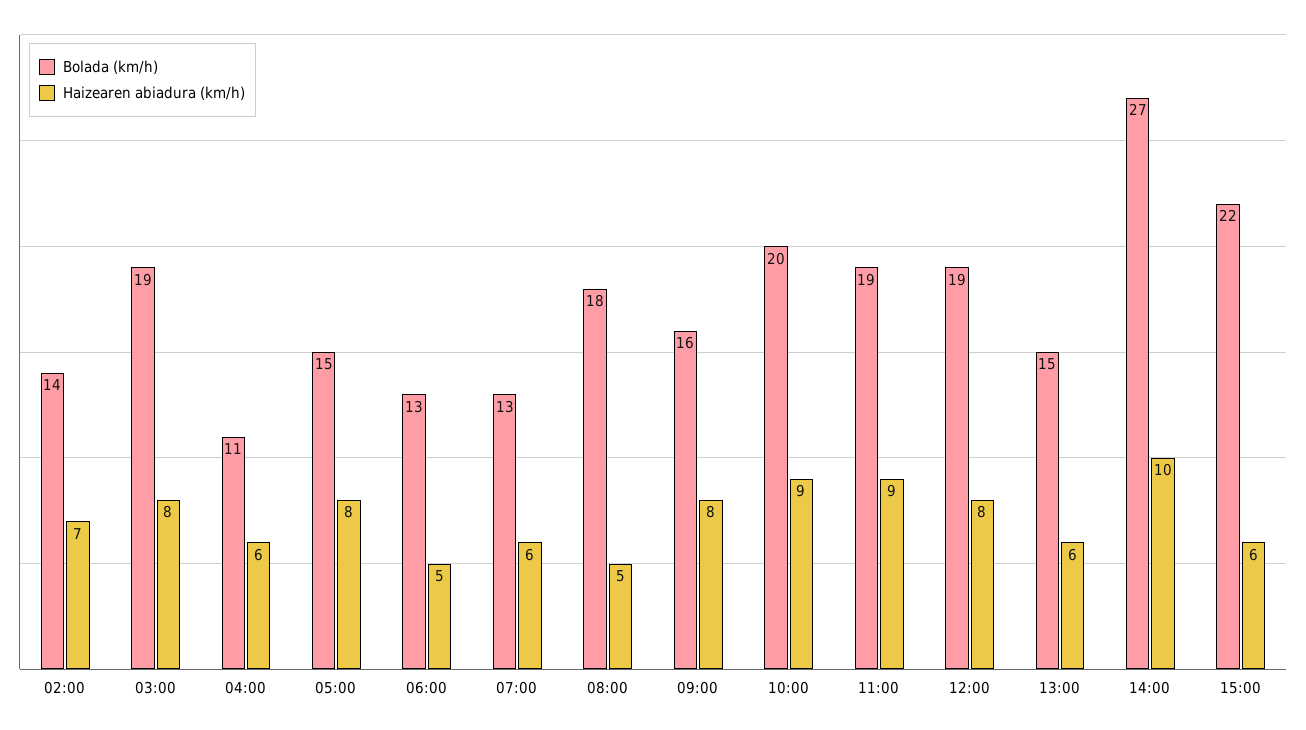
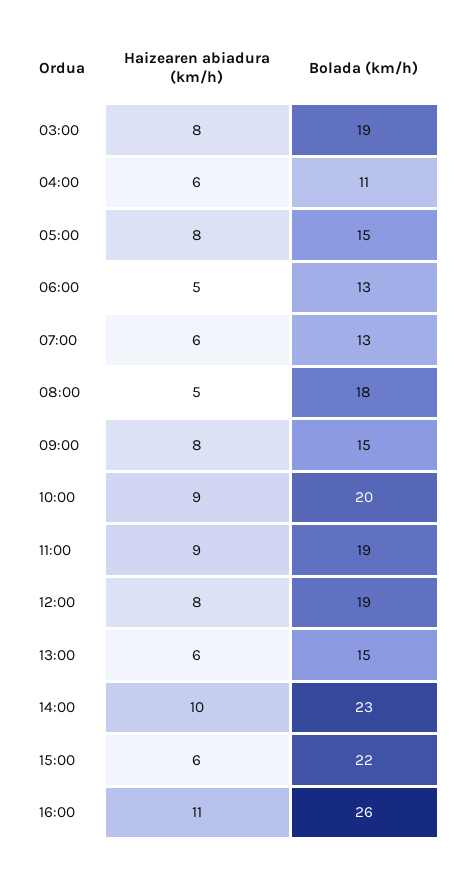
Bolada (km/h), 02:00: 14 -> none
Haizearen abiadura (km/h), 02:00: 7 -> none
Bolada (km/h), 09:00: 16 -> 15
Bolada (km/h), 14:00: 27 -> 23
Haizearen abiadura (km/h), 16:00: none -> 11
Bolada (km/h), 16:00: none -> 26

